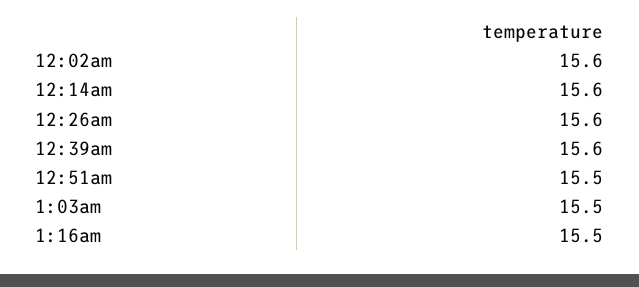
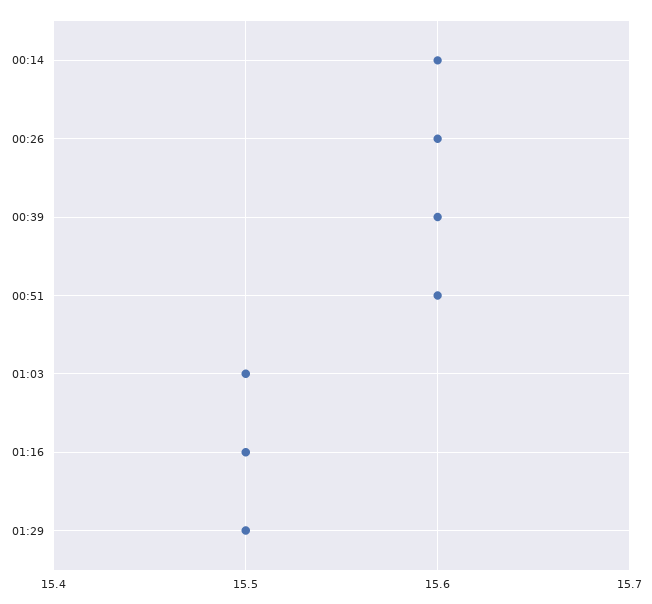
12:02am: 15.6 -> none
12:51am: 15.5 -> 15.6
01:29: none -> 15.5

